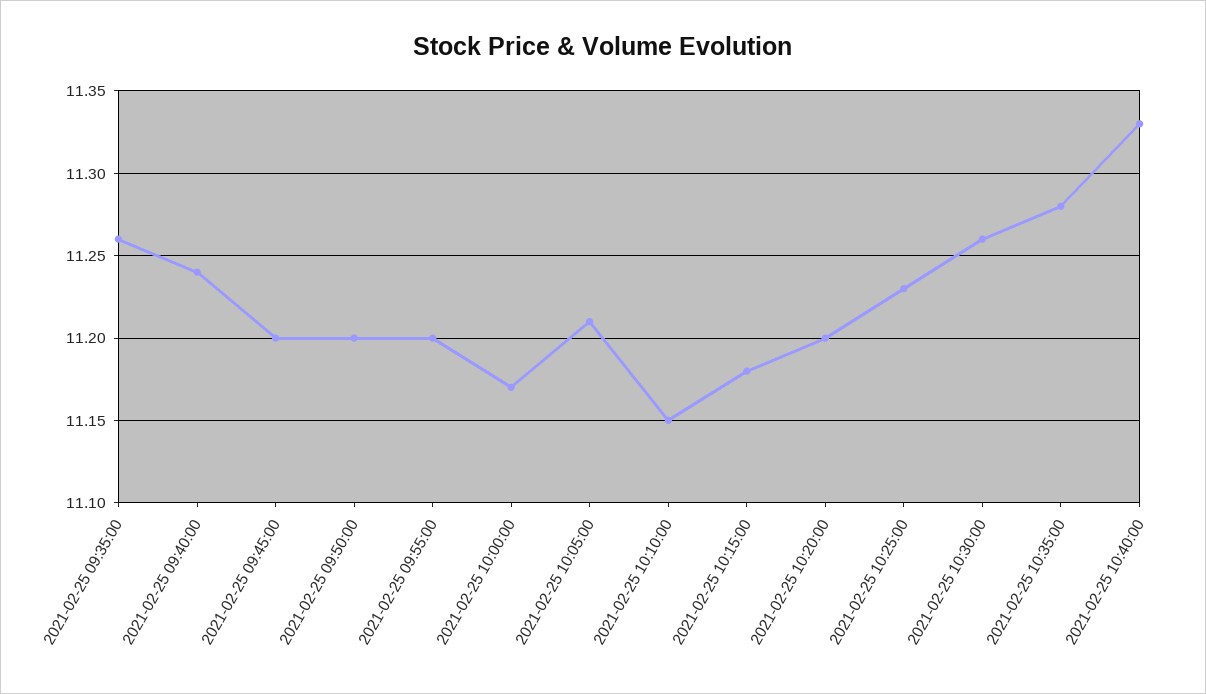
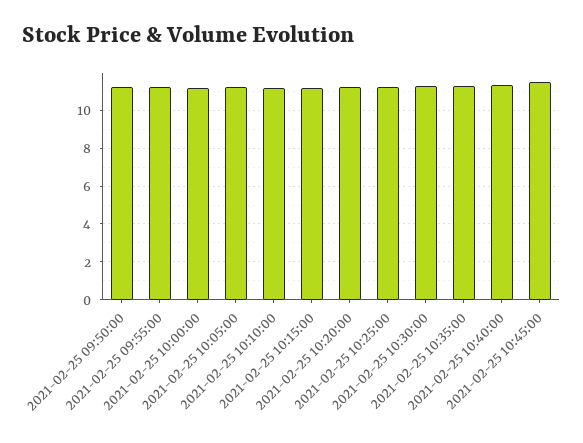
2021-02-25 09:35:00: 11.26 -> none
2021-02-25 09:40:00: 11.24 -> none
2021-02-25 09:45:00: 11.2 -> none
2021-02-25 10:45:00: none -> 11.5

